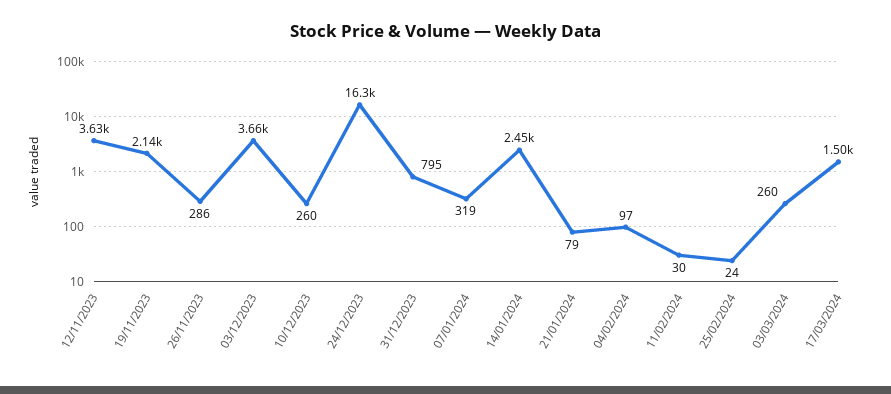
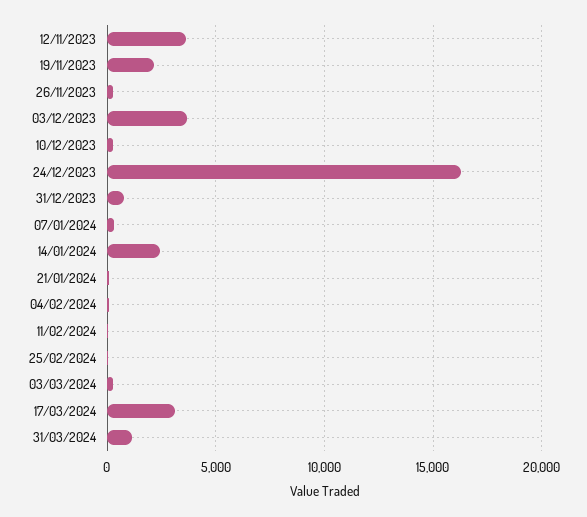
17/03/2024: 1500 -> 3000
31/03/2024: none -> 1000

